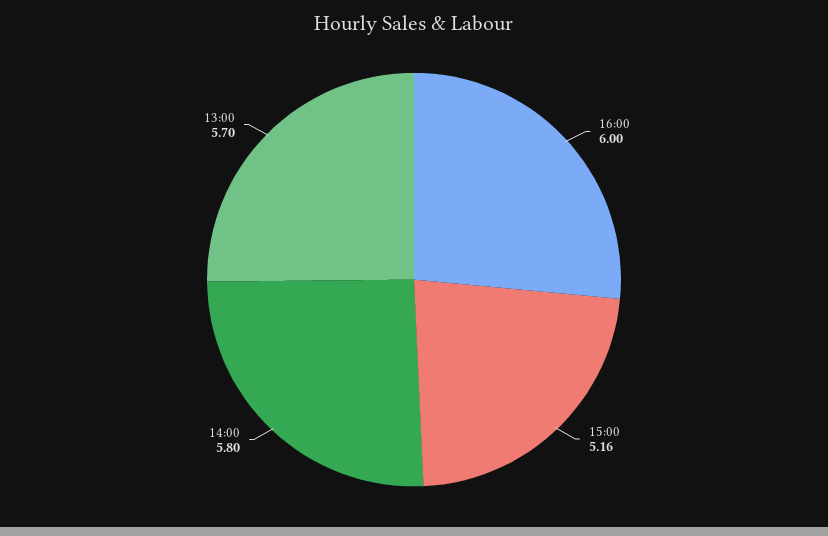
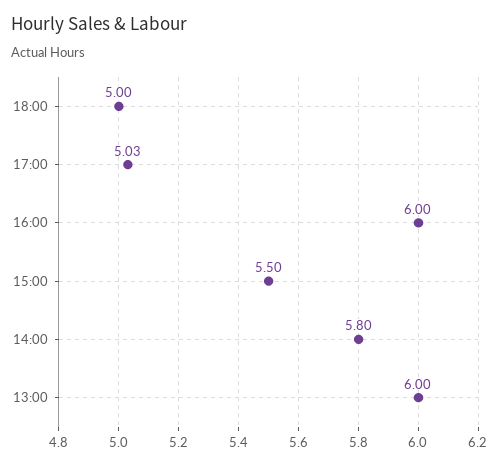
15:00: 5.16 -> 5.5
13:00: 5.7 -> 6
18:00: none -> 5
17:00: none -> 5.03

